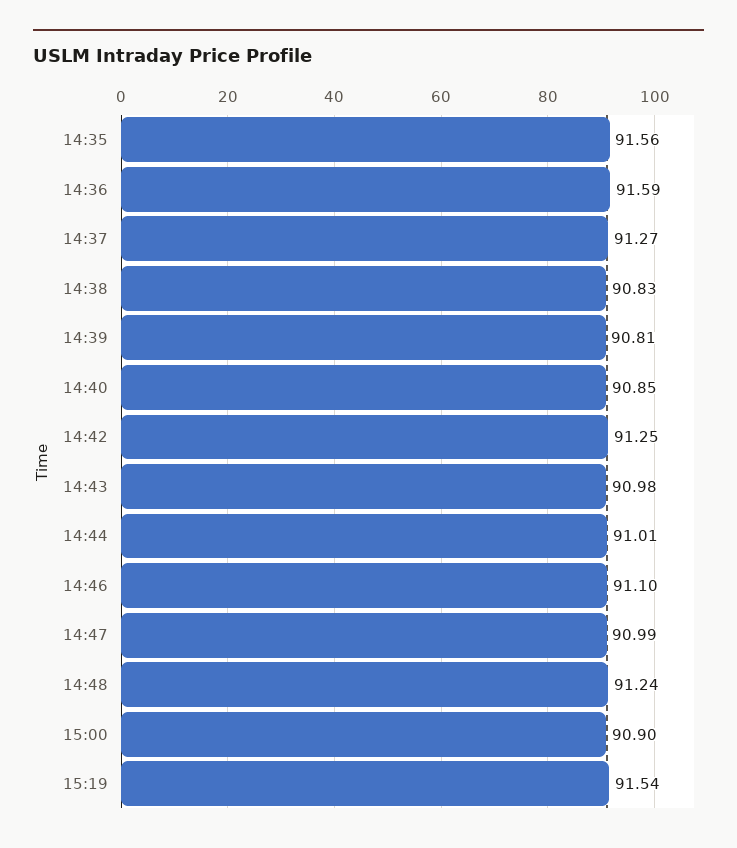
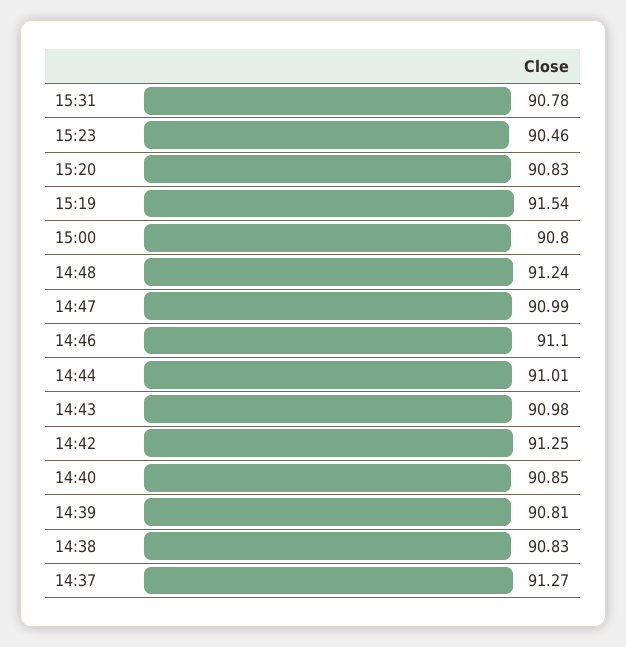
14:35: 91.56 -> none
14:36: 91.59 -> none
15:00: 90.9 -> 90.8
15:31: none -> 90.78
15:23: none -> 90.46
15:20: none -> 90.83

